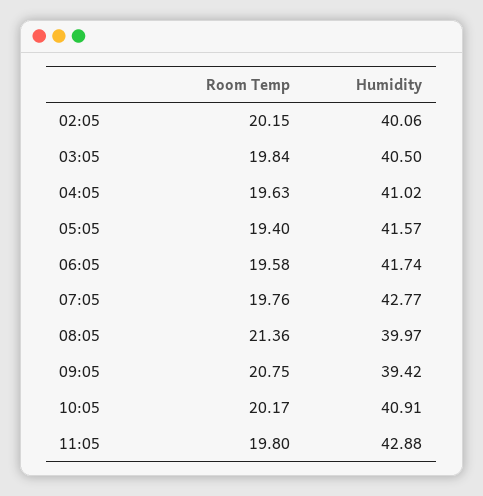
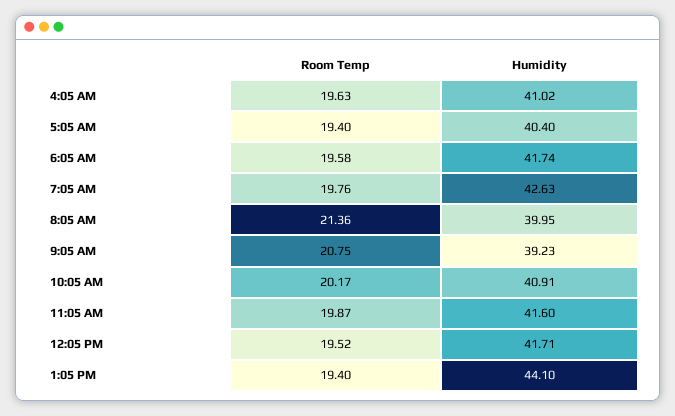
Room Temp, 02:05: 20.15 -> none
Humidity, 02:05: 40.06 -> none
Room Temp, 03:05: 19.84 -> none
Humidity, 03:05: 40.5 -> none
Humidity, 05:05: 41.57 -> 40.4
Humidity, 07:05: 42.77 -> 42.63
Humidity, 08:05: 39.97 -> 39.95
Humidity, 09:05: 39.42 -> 39.23
Room Temp, 11:05: 19.8 -> 19.87
Humidity, 11:05: 42.88 -> 41.6
Room Temp, 12:05 PM: none -> 19.52
Humidity, 12:05 PM: none -> 41.71
Room Temp, 1:05 PM: none -> 19.4
Humidity, 1:05 PM: none -> 44.1

